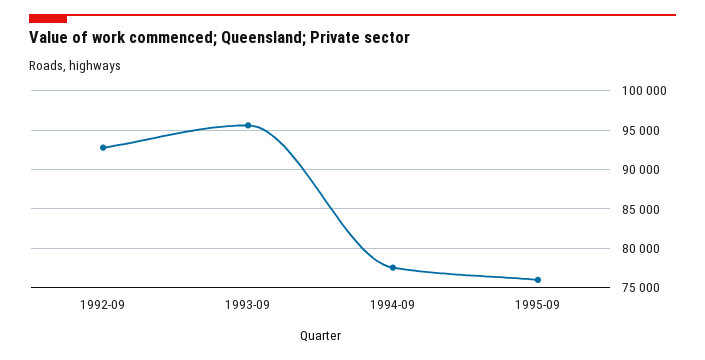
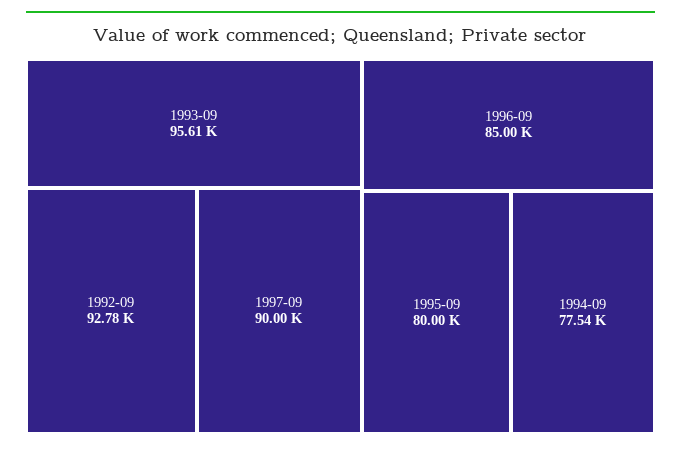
1995-09: 76000 -> 80000
1997-09: none -> 90000
1996-09: none -> 85000

